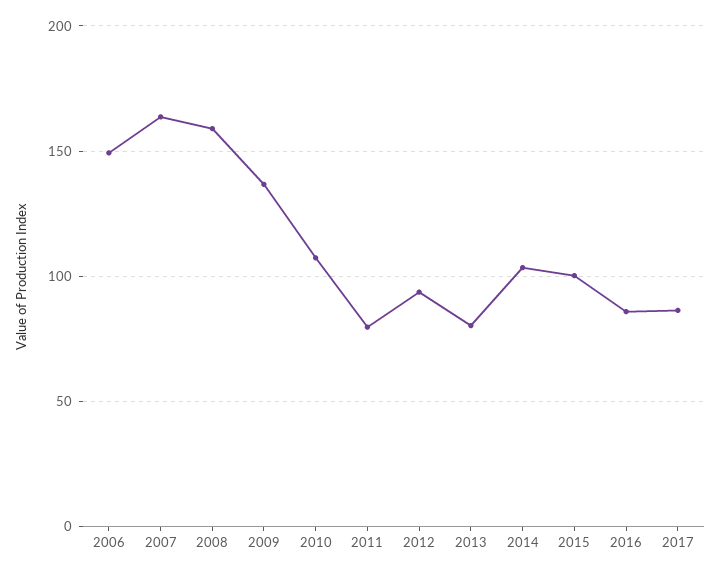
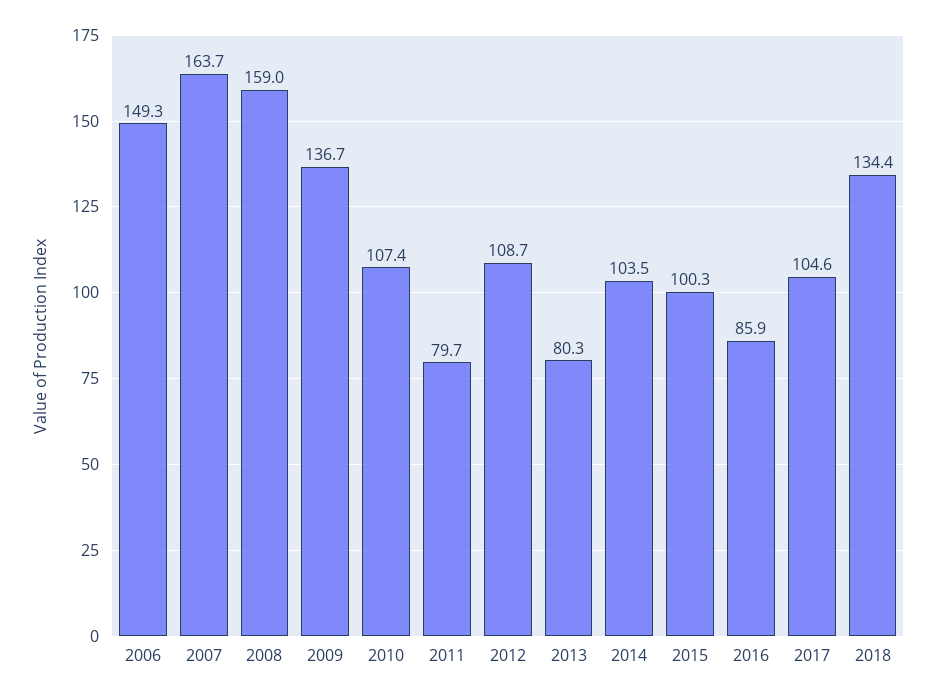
2012: 95 -> 108.7
2017: 85 -> 104.6
2018: none -> 134.4

